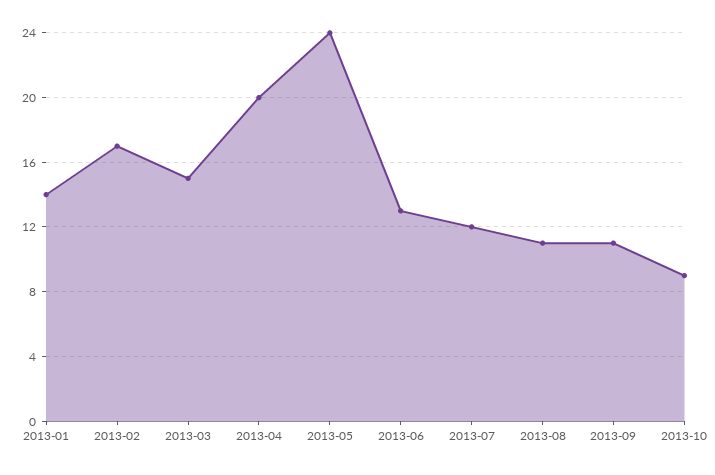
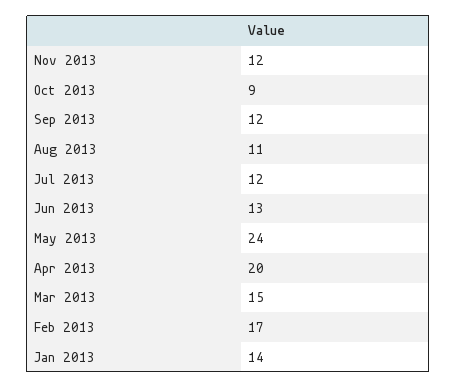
2013-09: 11 -> 12
Nov 2013: none -> 12

